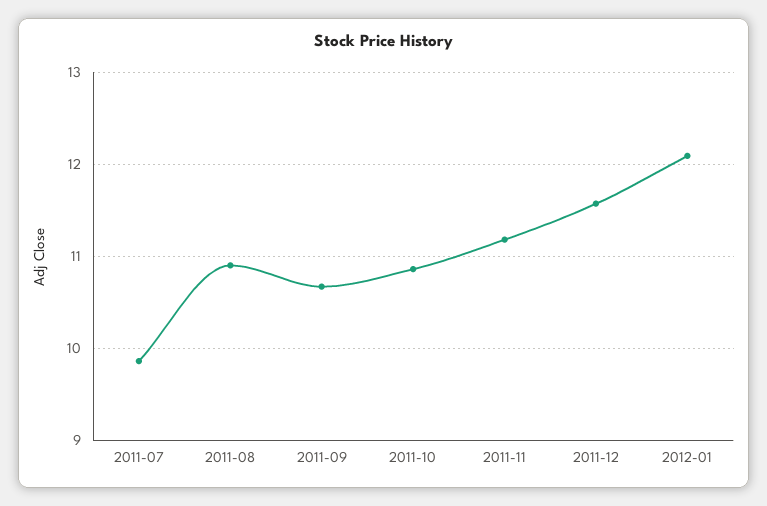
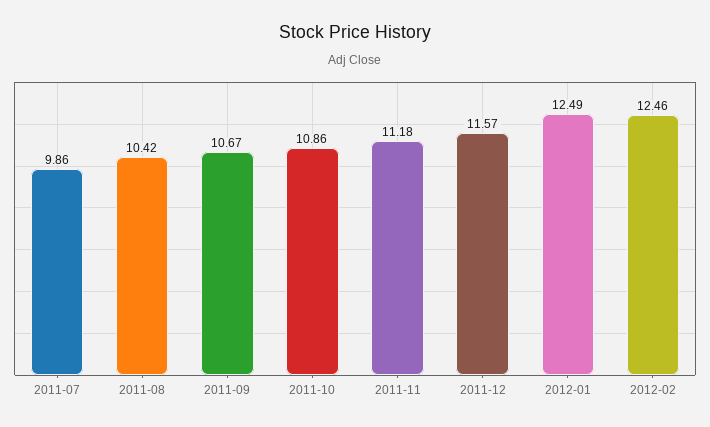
2011-08: 10.9 -> 10.42
2012-01: 12.1 -> 12.49
2012-02: none -> 12.46

